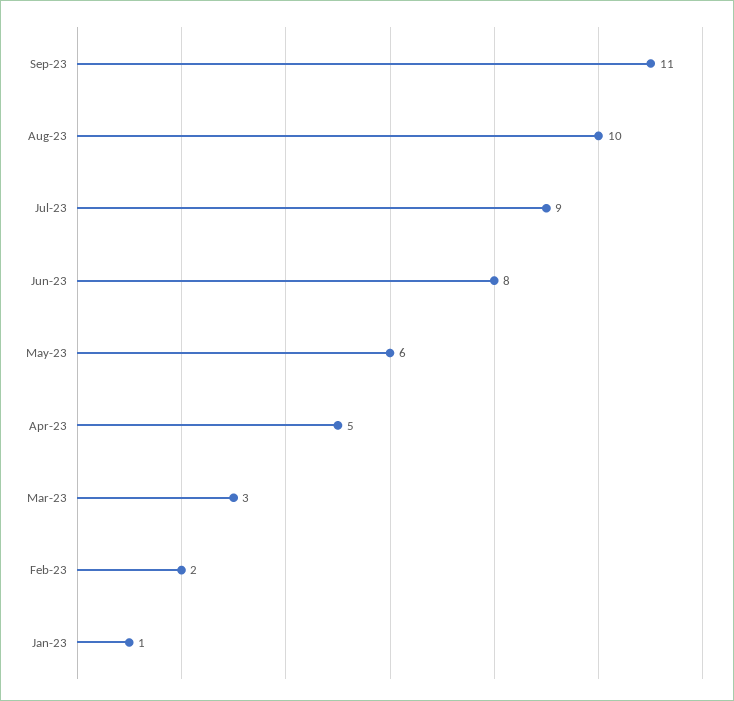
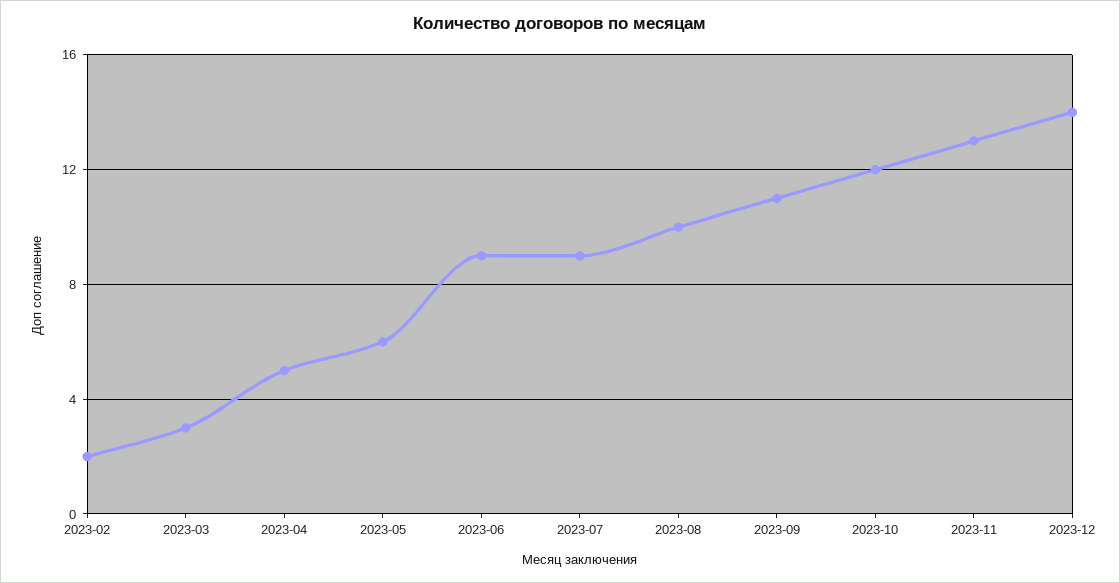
Jun-23: 8 -> 9
Jan-23: 1 -> none
2023-10: none -> 12
2023-11: none -> 13
2023-12: none -> 14

